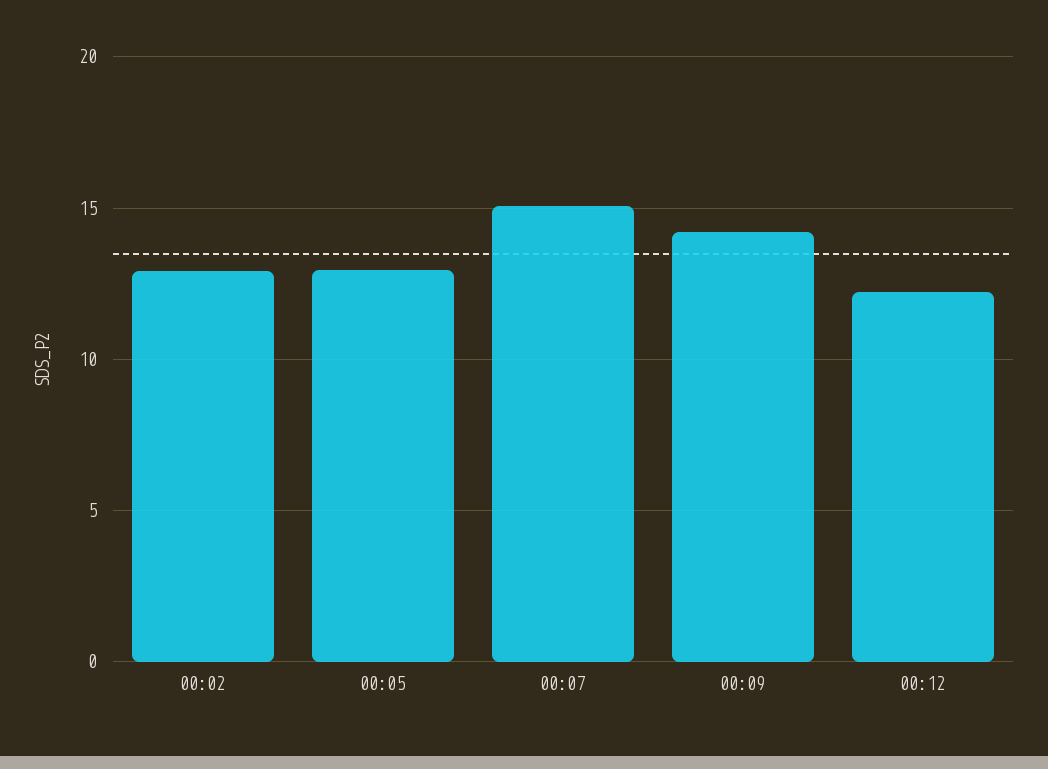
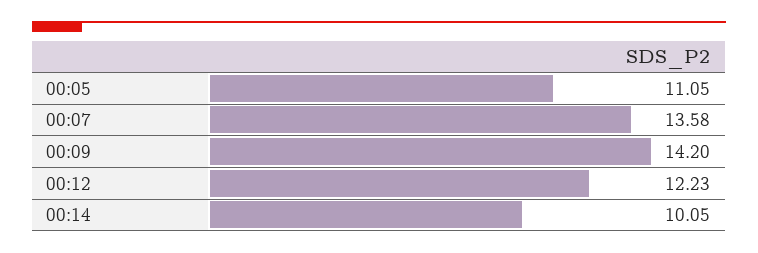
00:02: 13 -> none
00:05: 13 -> 11.05
00:07: 15 -> 13.58
00:14: none -> 10.05

